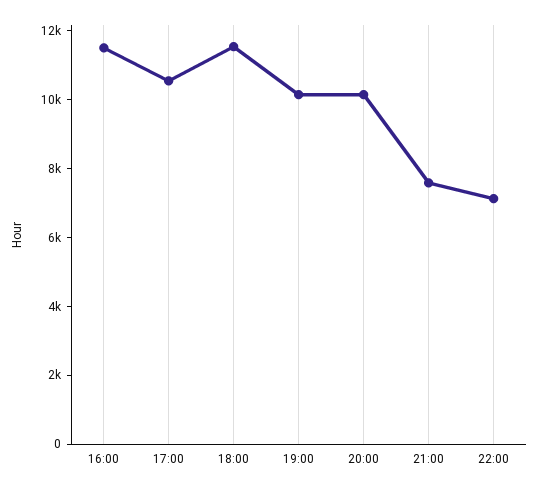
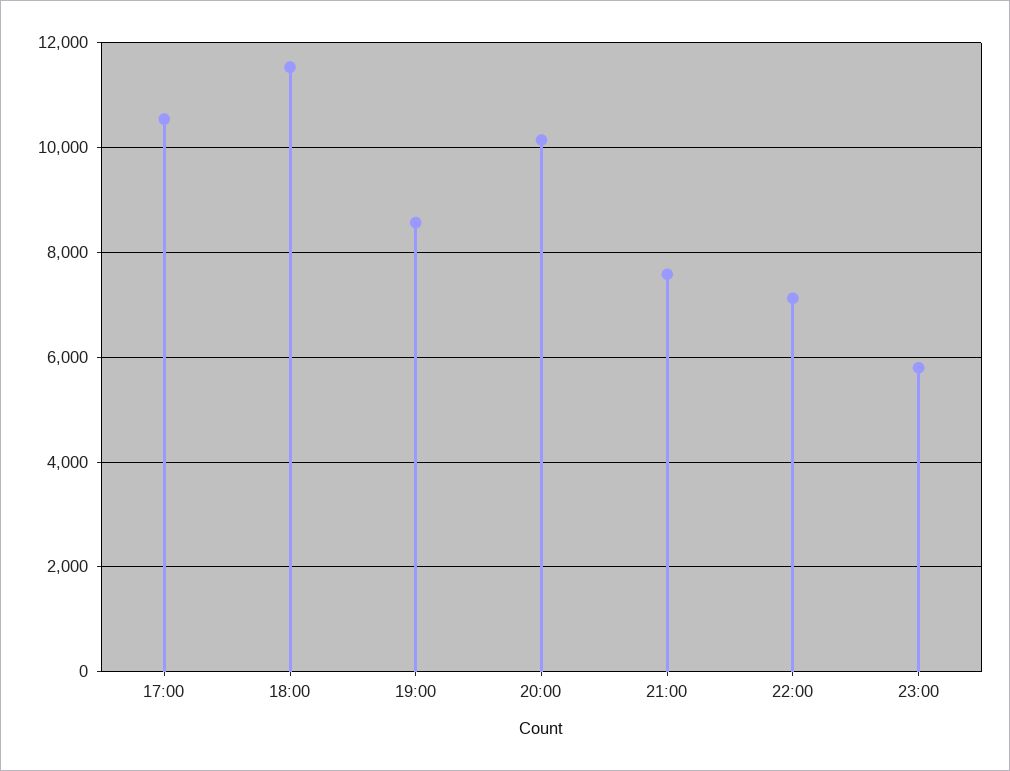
16:00: 11500 -> none
19:00: 10000 -> 8600
23:00: none -> 5800

